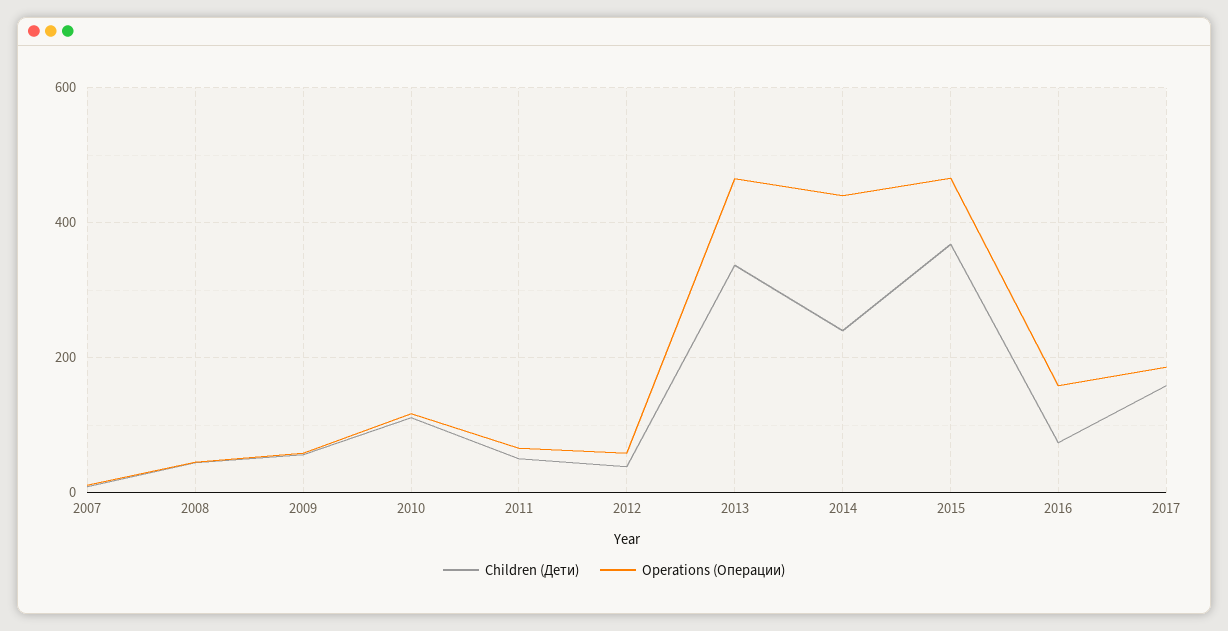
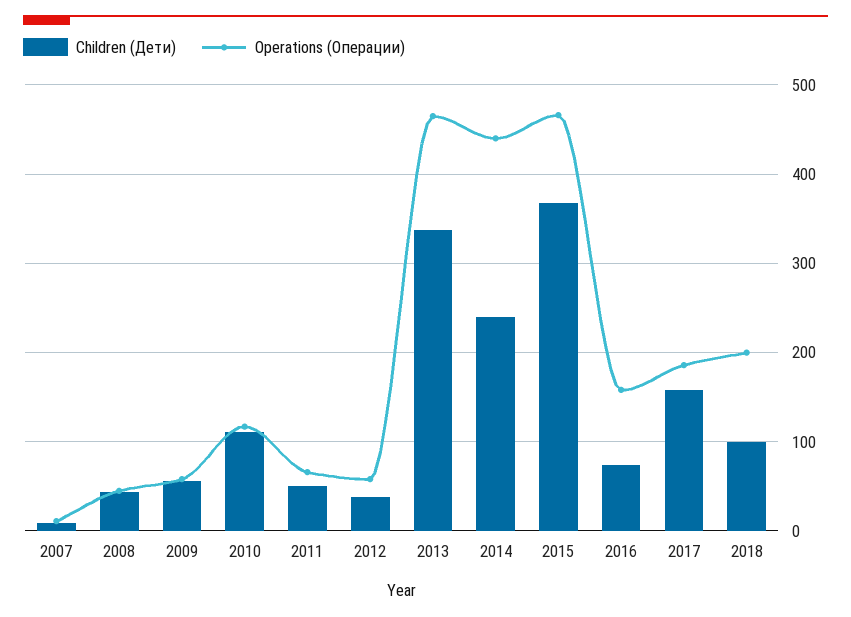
Children (Дети), 2018: none -> 100
Operations (Операции), 2018: none -> 200

